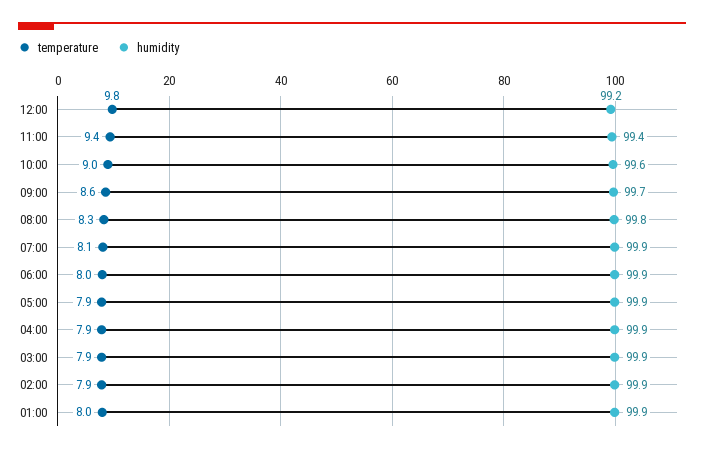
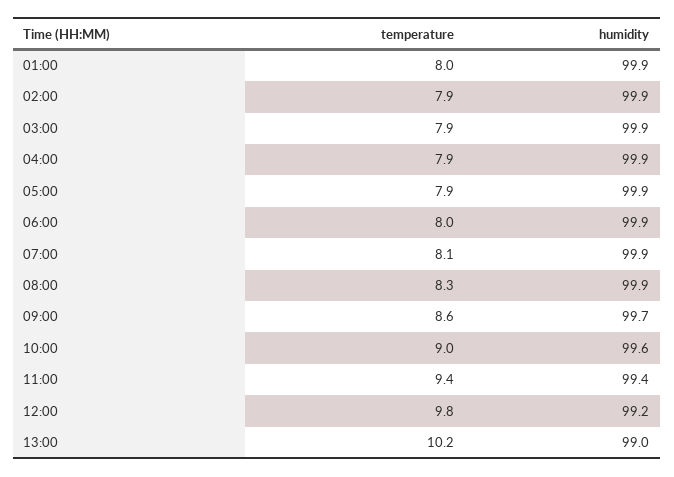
humidity, 08:00: 99.8 -> 99.9
temperature, 13:00: none -> 10.2
humidity, 13:00: none -> 99

